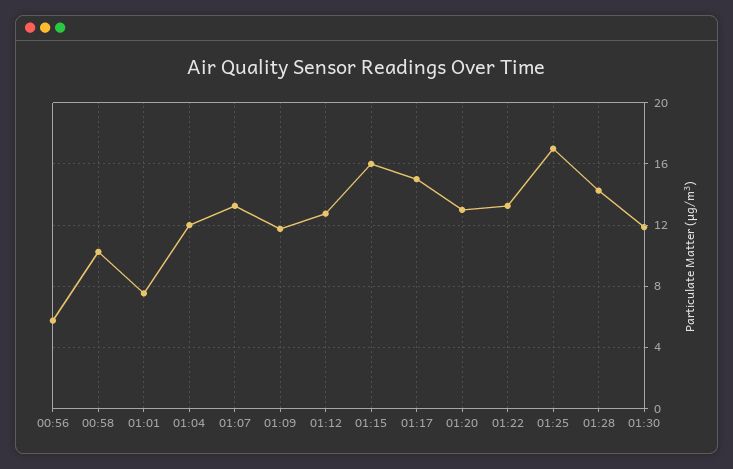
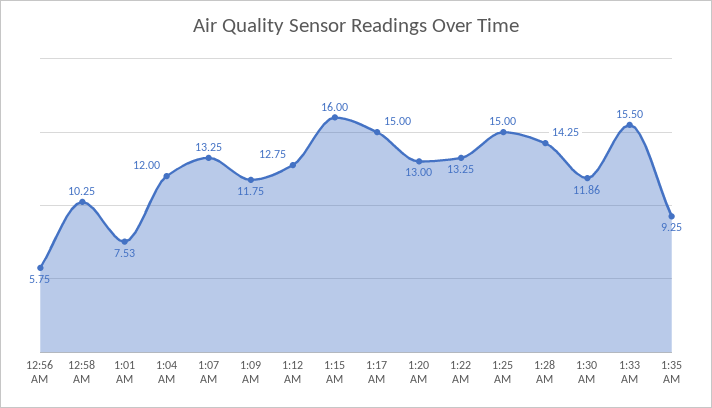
01:25: 17 -> 15
1:33 AM: none -> 15.5
1:35 AM: none -> 9.25

